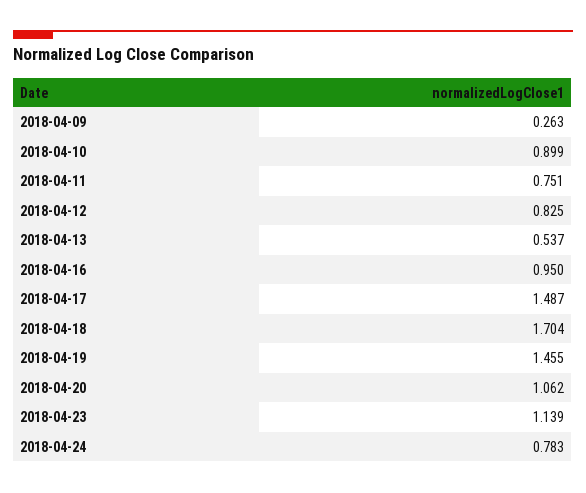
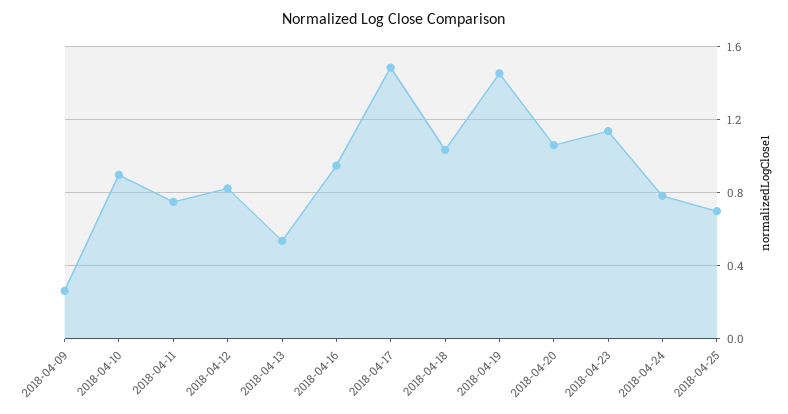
2018-04-18: 1.704 -> 1.05
2018-04-25: none -> 0.7

